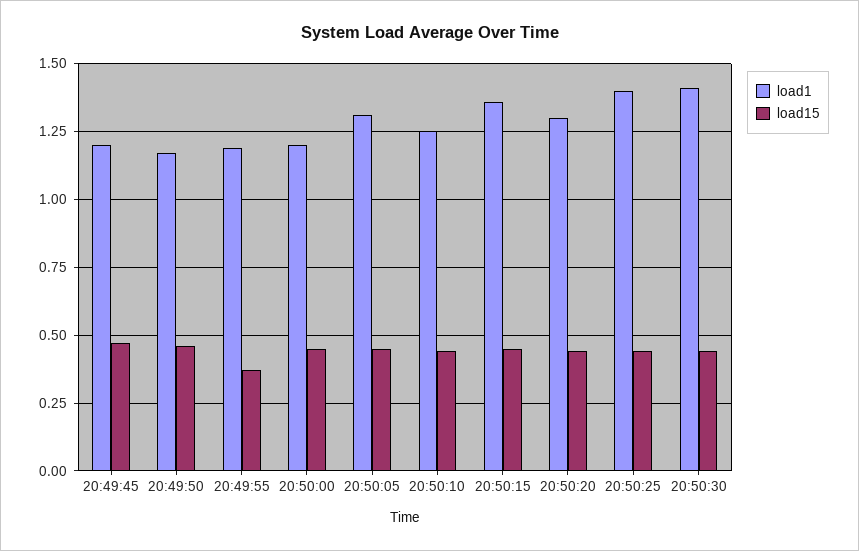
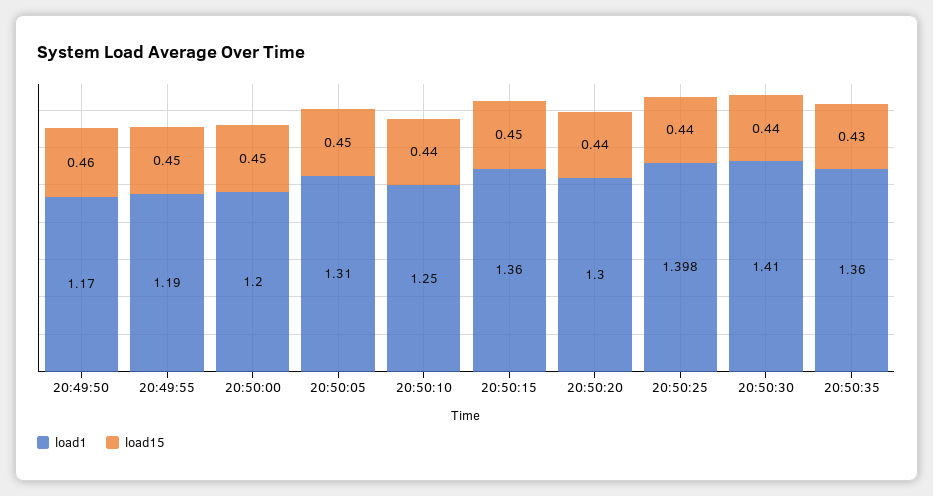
load1, 20:49:45: 1.2 -> none
load15, 20:49:45: 0.475 -> none
load15, 20:49:55: 0.375 -> 0.45
load1, 20:50:35: none -> 1.36
load15, 20:50:35: none -> 0.43

